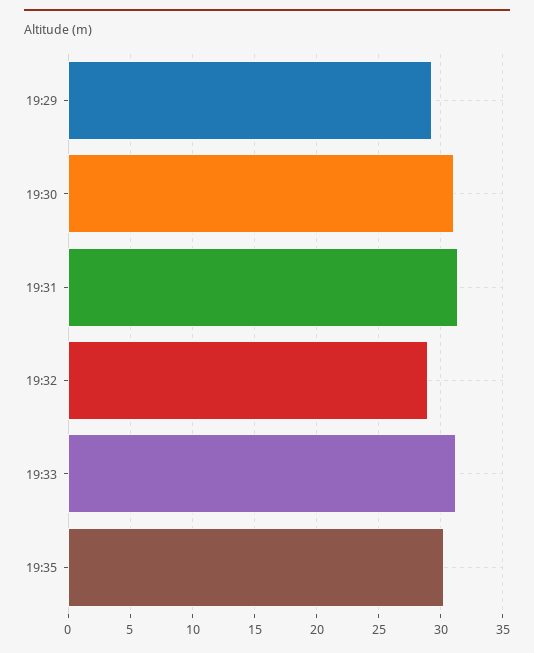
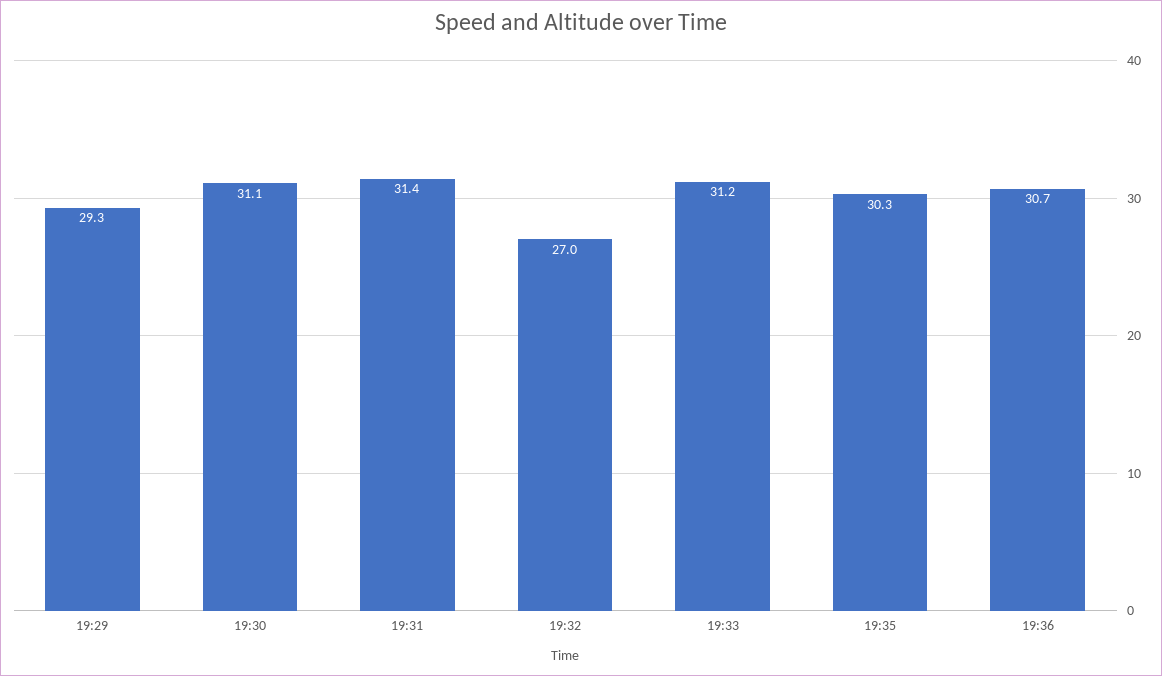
19:32: 29 -> 27
19:36: none -> 30.7

